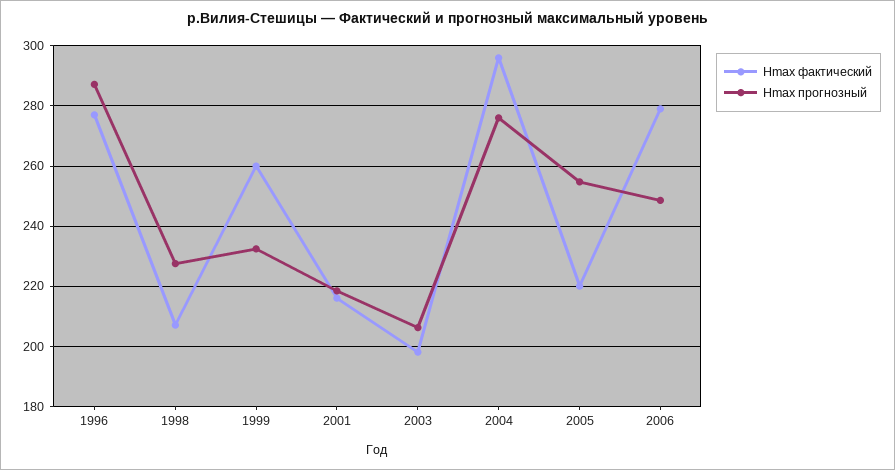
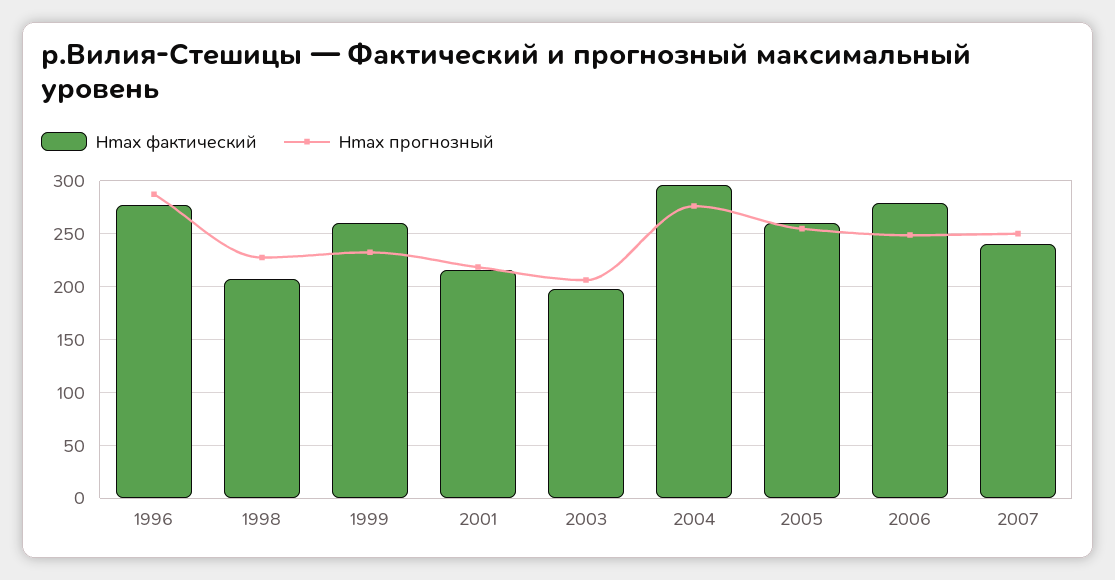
Hmax фактический, 2005: 220 -> 260
Hmax фактический, 2007: none -> 240
Hmax прогнозный, 2007: none -> 250

